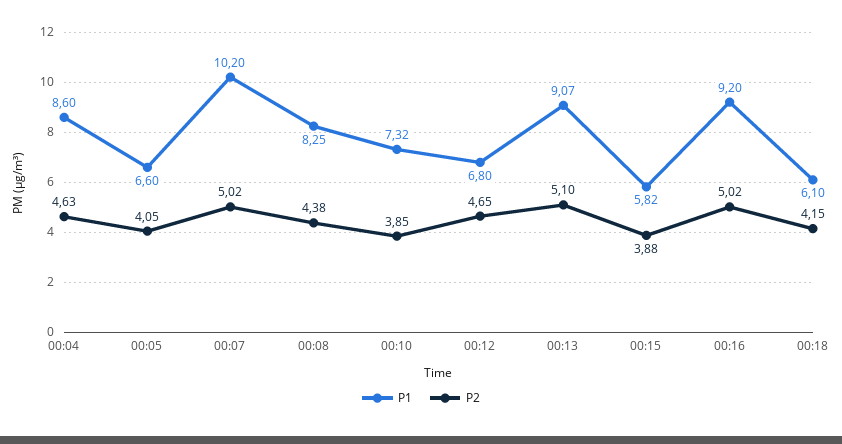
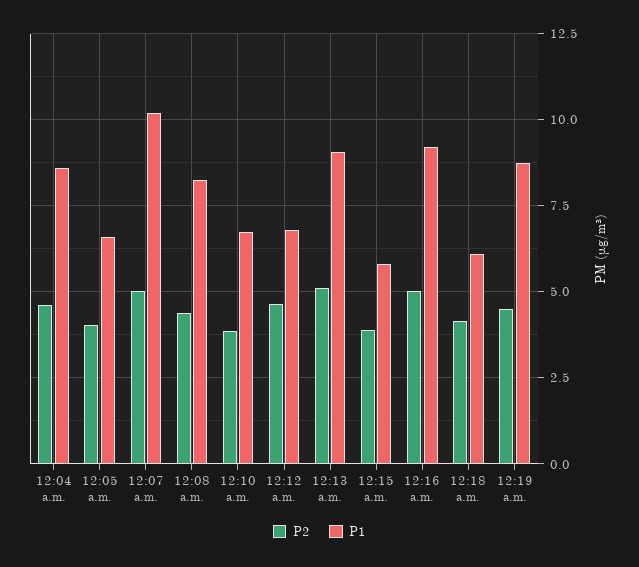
P1, 00:10: 7.32 -> 6.75
P2, 12:19 a.m.: none -> 4.5
P1, 12:19 a.m.: none -> 8.75

